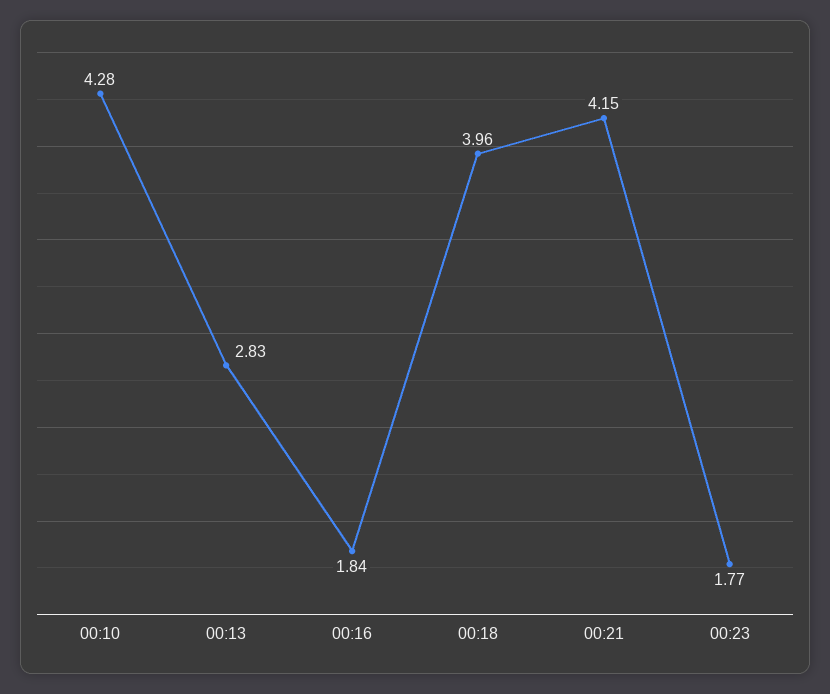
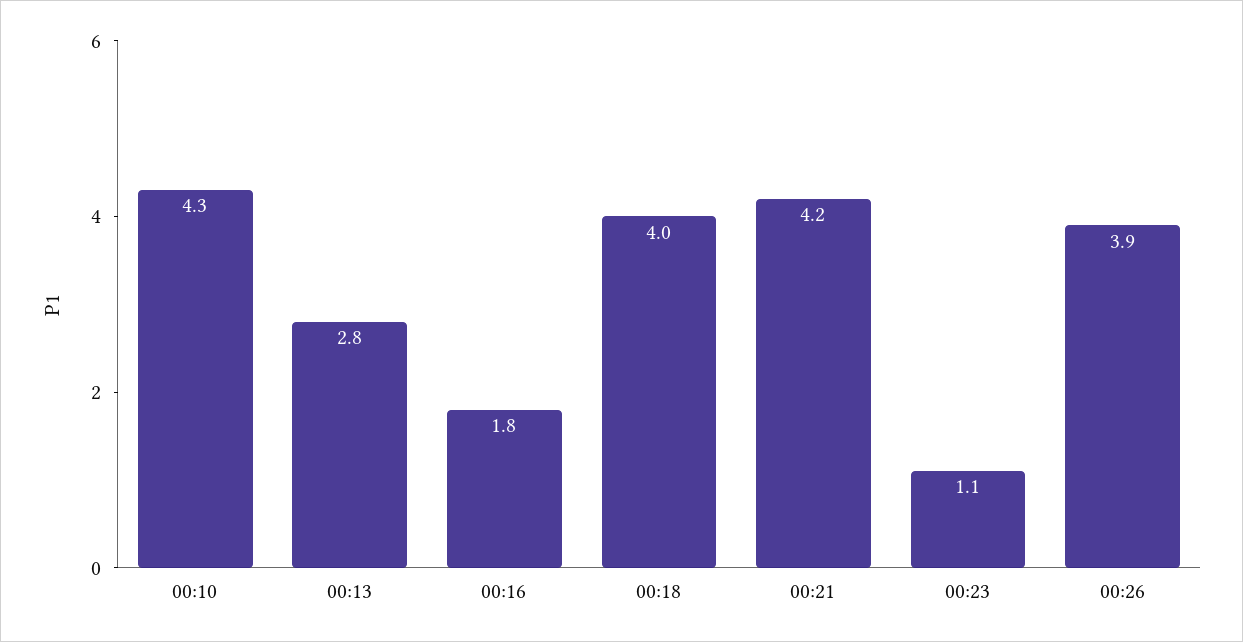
00:23: 1.77 -> 1.1
00:26: none -> 3.9

